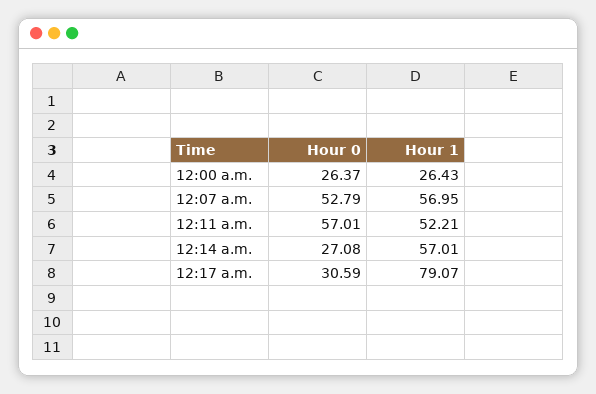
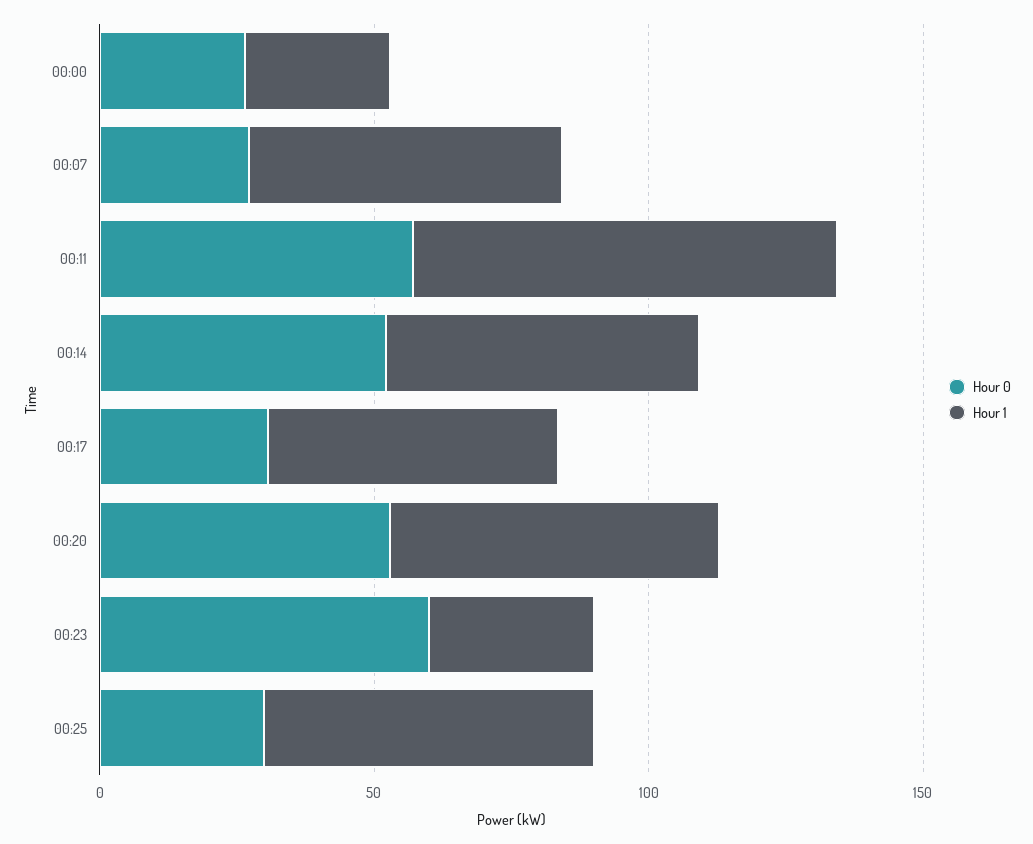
Hour 0, 12:07 a.m.: 52.79 -> 30
Hour 1, 12:11 a.m.: 52.21 -> 80
Hour 0, 12:14 a.m.: 27.08 -> 50
Hour 1, 12:17 a.m.: 79.07 -> 50
Hour 0, 00:20: none -> 50
Hour 1, 00:20: none -> 60
Hour 0, 00:23: none -> 60
Hour 1, 00:23: none -> 30
Hour 0, 00:25: none -> 30
Hour 1, 00:25: none -> 60

